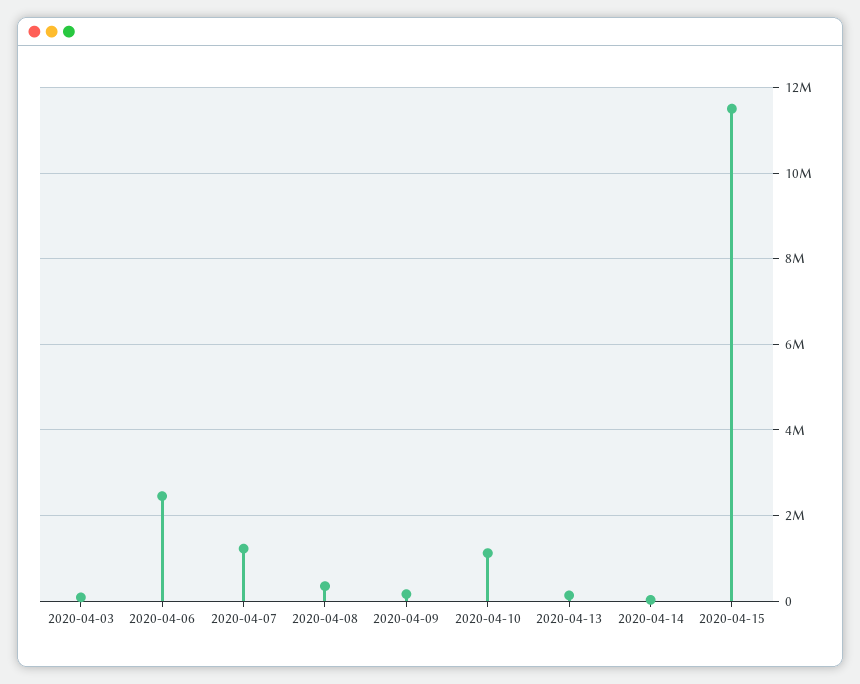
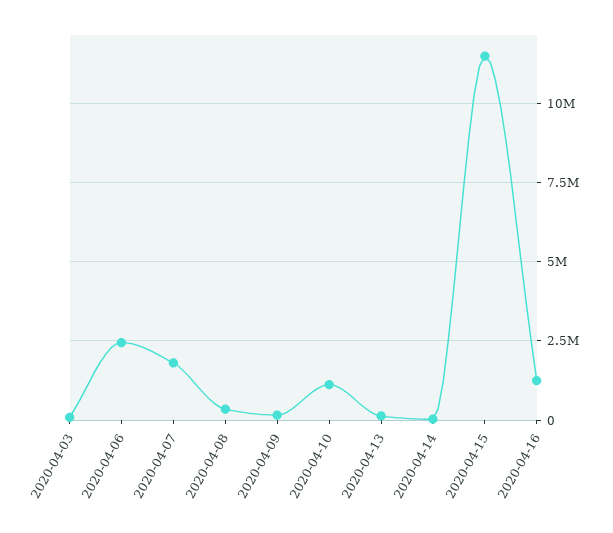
2020-04-07: 1200000 -> 1750000
2020-04-16: none -> 1250000

